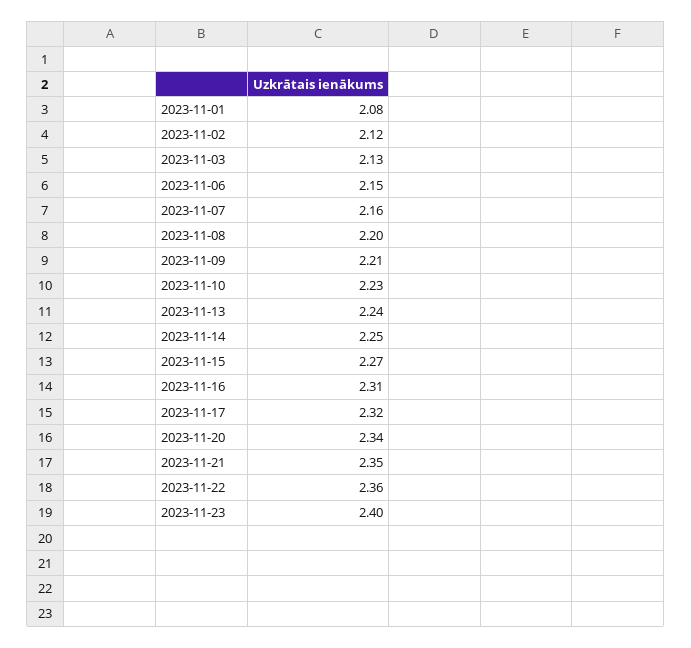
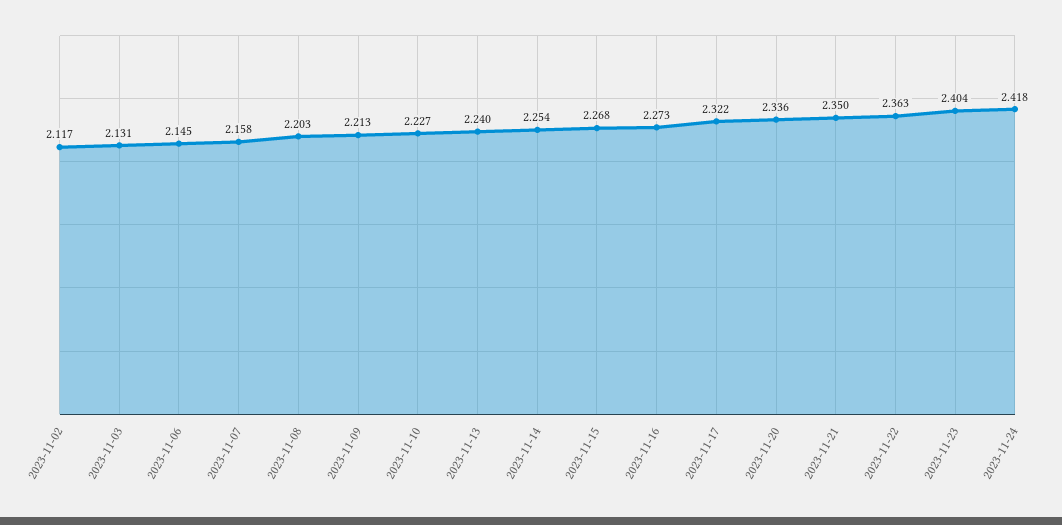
2023-11-01: 2.08 -> none
2023-11-16: 2.31 -> 2.273
2023-11-24: none -> 2.418

